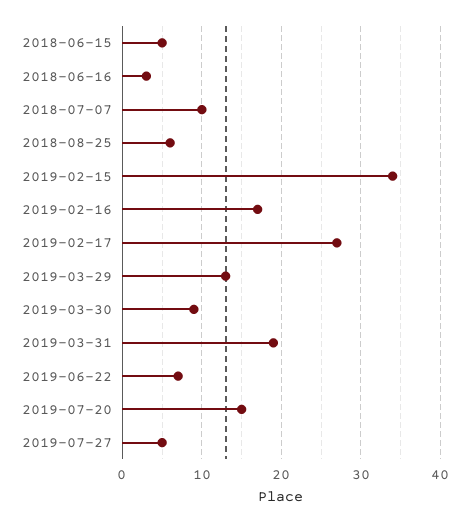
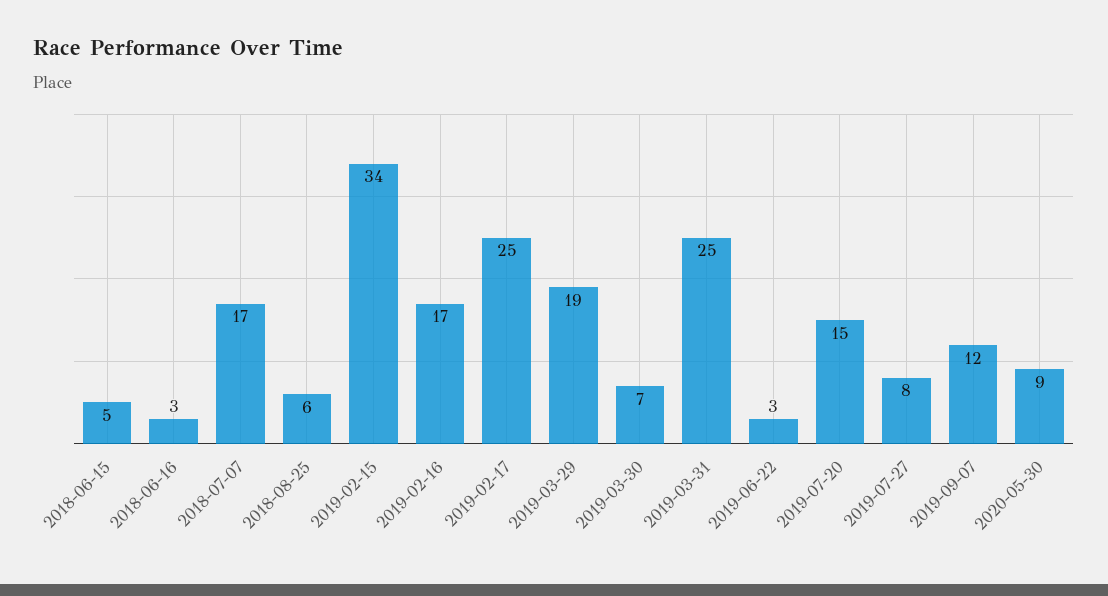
2018-07-07: 10 -> 17
2019-02-17: 27 -> 25
2019-03-29: 13 -> 19
2019-03-30: 9 -> 7
2019-03-31: 19 -> 25
2019-06-22: 7 -> 3
2019-07-27: 5 -> 8
2019-09-07: none -> 12
2020-05-30: none -> 9

